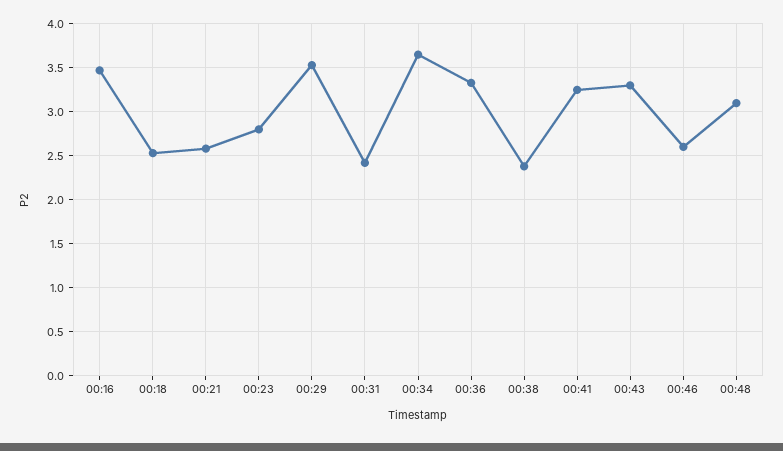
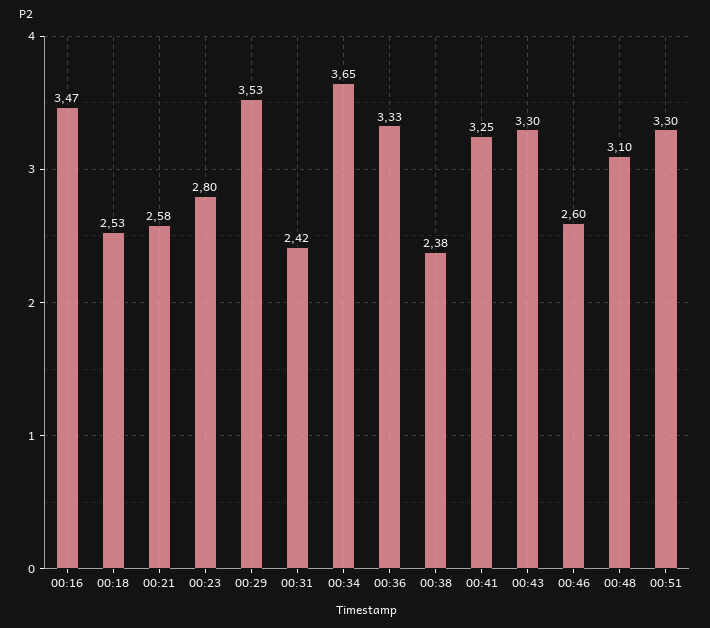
00:51: none -> 3.3

